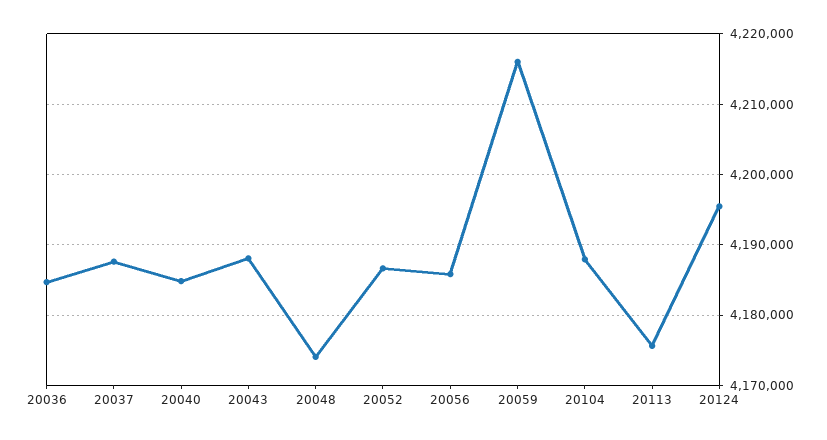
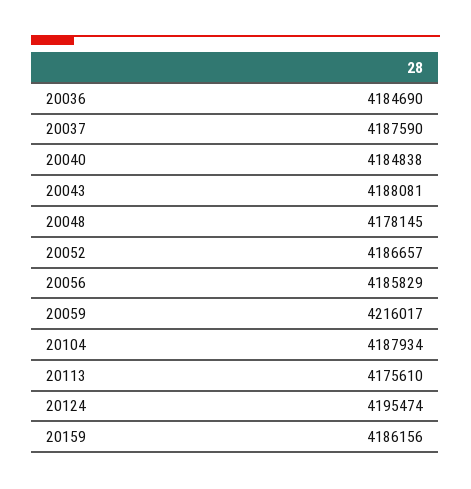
20048: 4174000 -> 4178145
20159: none -> 4186156

